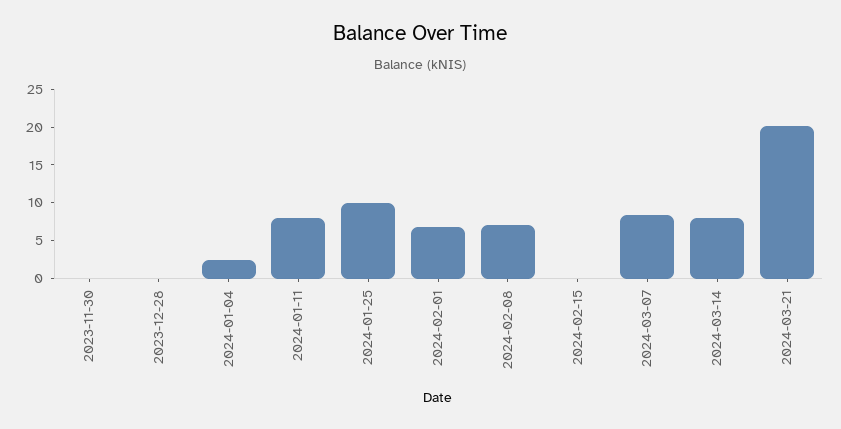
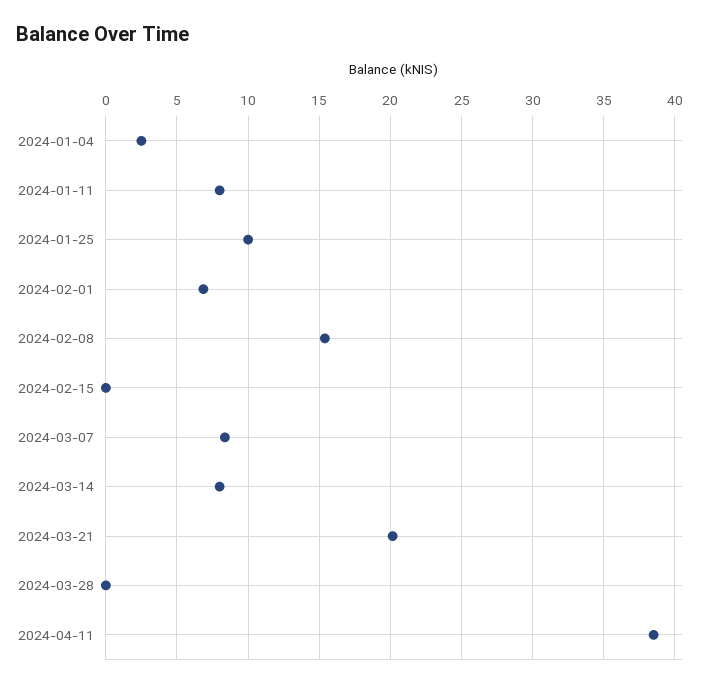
2023-11-30: 0 -> none
2023-12-28: 0 -> none
2024-02-08: 7.5 -> 15.5
2024-03-28: none -> 0
2024-04-11: none -> 38.5

